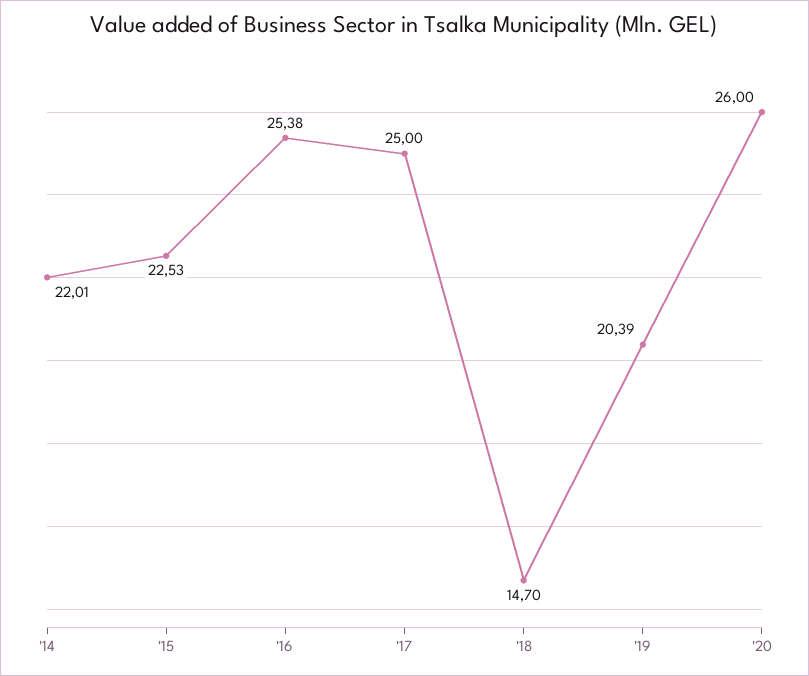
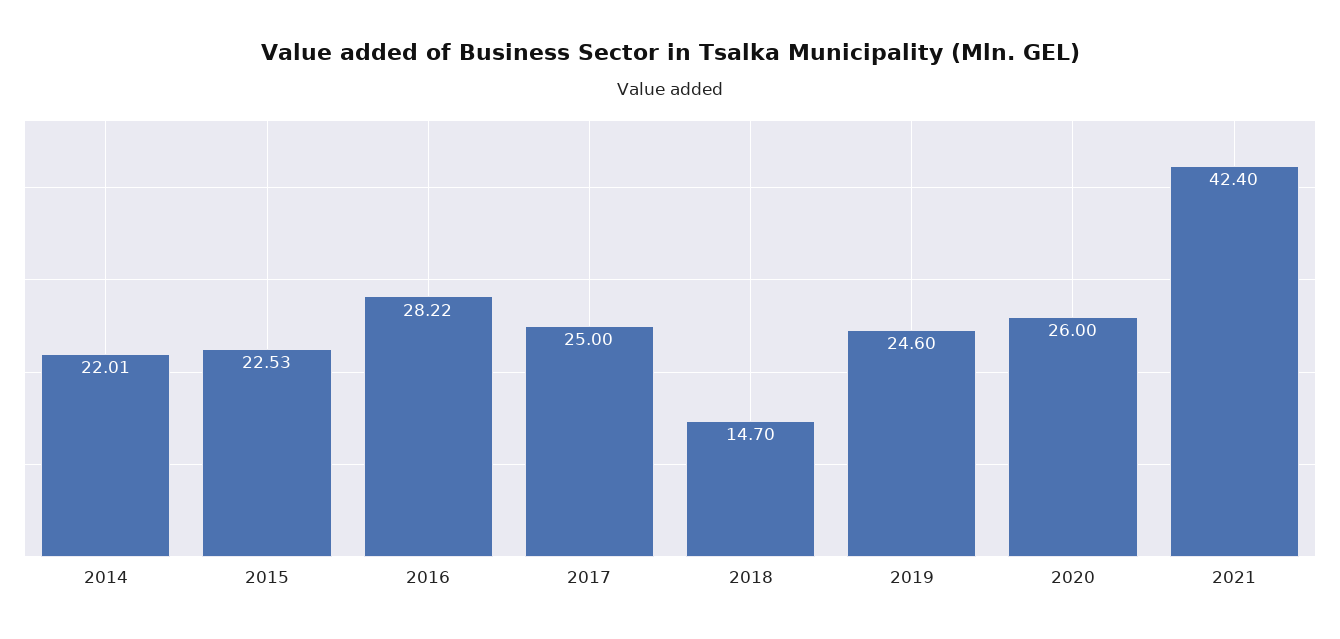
'16: 25.38 -> 28.22
'19: 20.39 -> 24.6
2021: none -> 42.4

